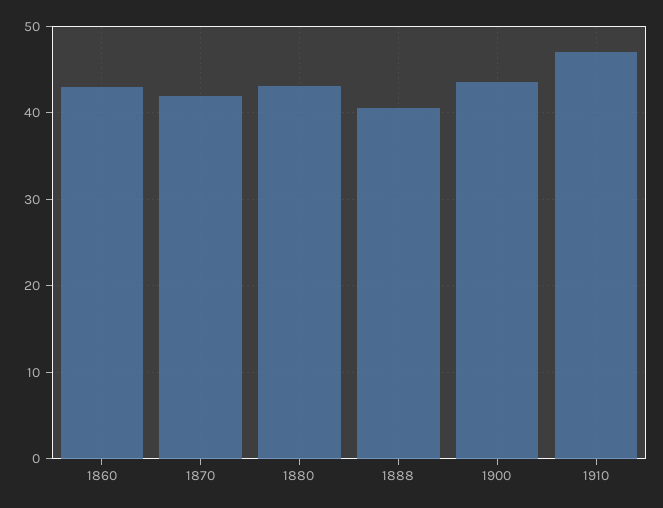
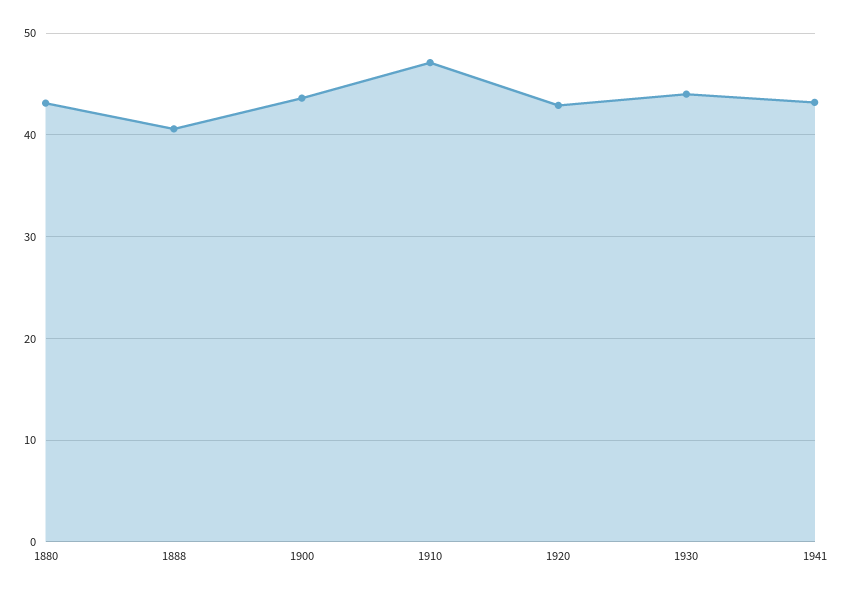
1860: 43 -> none
1870: 42 -> none
1920: none -> 43
1930: none -> 44
1941: none -> 43

